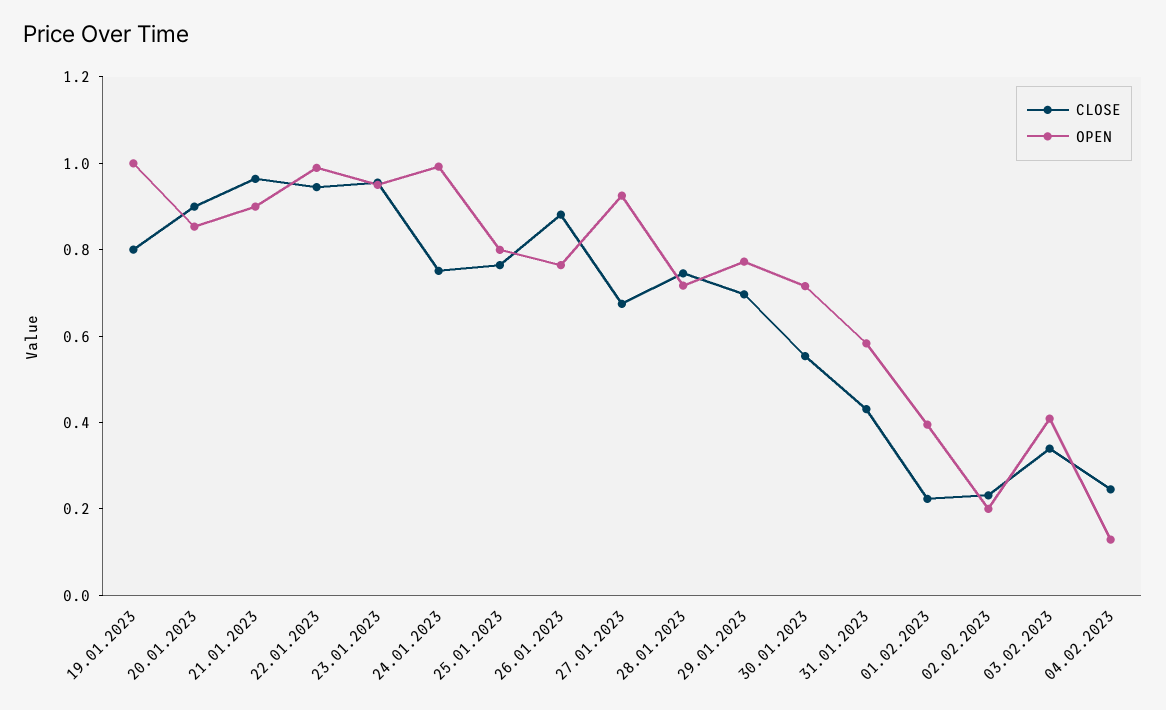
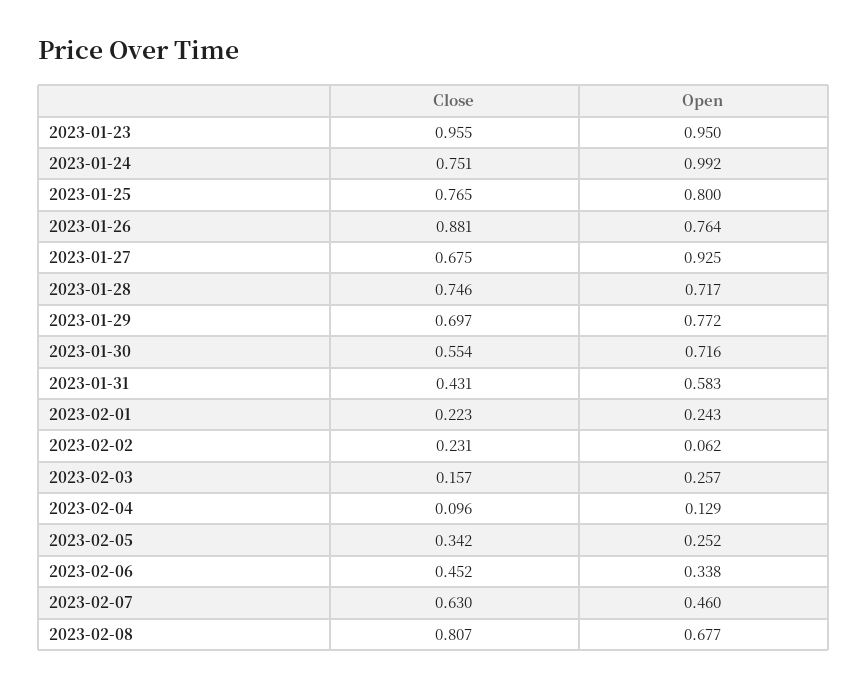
CLOSE, 19.01.2023: 0.8 -> none
OPEN, 19.01.2023: 1 -> none
CLOSE, 20.01.2023: 0.9 -> none
OPEN, 20.01.2023: 0.85 -> none
CLOSE, 21.01.2023: 0.95 -> none
OPEN, 21.01.2023: 0.9 -> none
CLOSE, 22.01.2023: 0.95 -> none
OPEN, 22.01.2023: 1 -> none
OPEN, 01.02.2023: 0.4 -> 0.243
OPEN, 02.02.2023: 0.2 -> 0.062
CLOSE, 03.02.2023: 0.35 -> 0.157
OPEN, 03.02.2023: 0.4 -> 0.257
CLOSE, 04.02.2023: 0.25 -> 0.096
CLOSE, 2023-02-05: none -> 0.342
OPEN, 2023-02-05: none -> 0.252
CLOSE, 2023-02-06: none -> 0.452
OPEN, 2023-02-06: none -> 0.338
CLOSE, 2023-02-07: none -> 0.63
OPEN, 2023-02-07: none -> 0.46
CLOSE, 2023-02-08: none -> 0.807
OPEN, 2023-02-08: none -> 0.677

